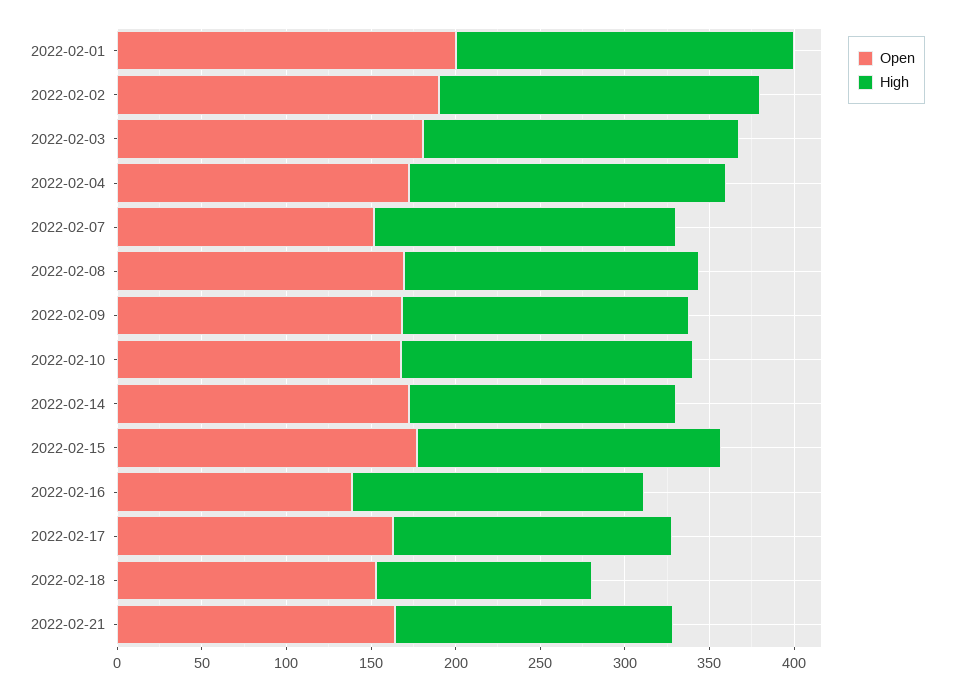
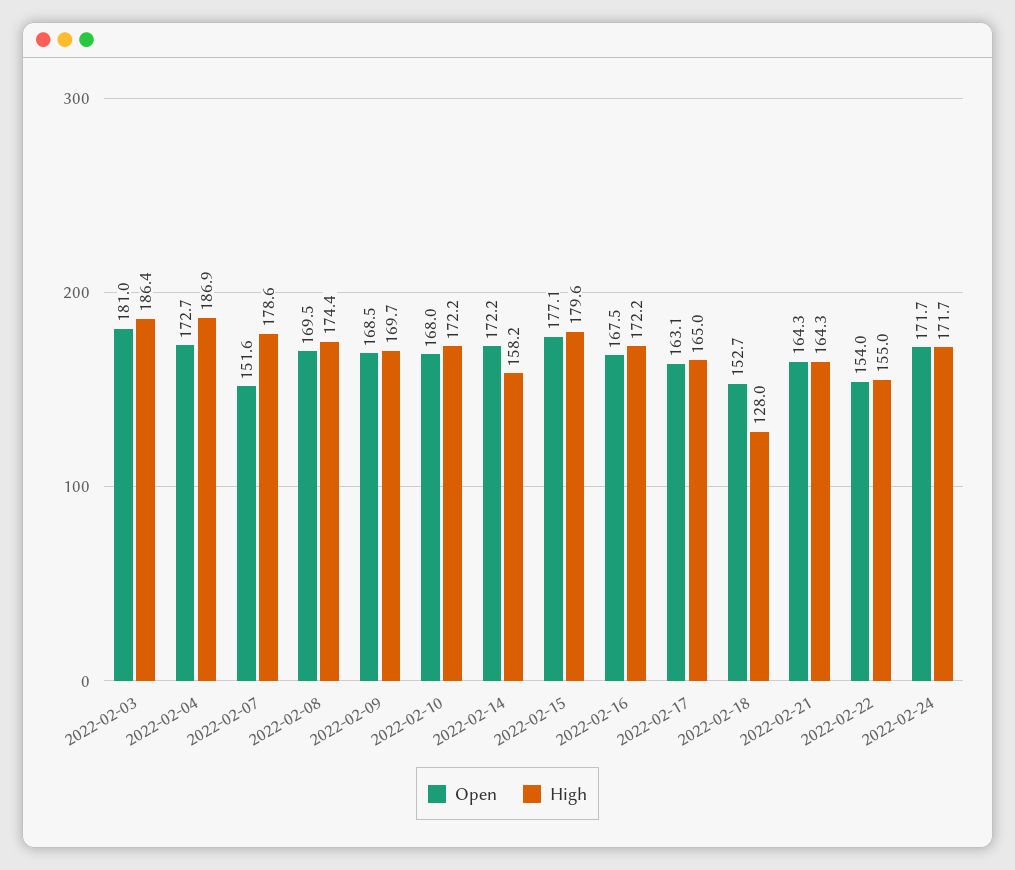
Open, 2022-02-01: 200 -> none
High, 2022-02-01: 200 -> none
Open, 2022-02-02: 190 -> none
High, 2022-02-02: 190 -> none
Open, 2022-02-16: 140 -> 167.5
Open, 2022-02-22: none -> 154
High, 2022-02-22: none -> 155
Open, 2022-02-24: none -> 171.7
High, 2022-02-24: none -> 171.7

